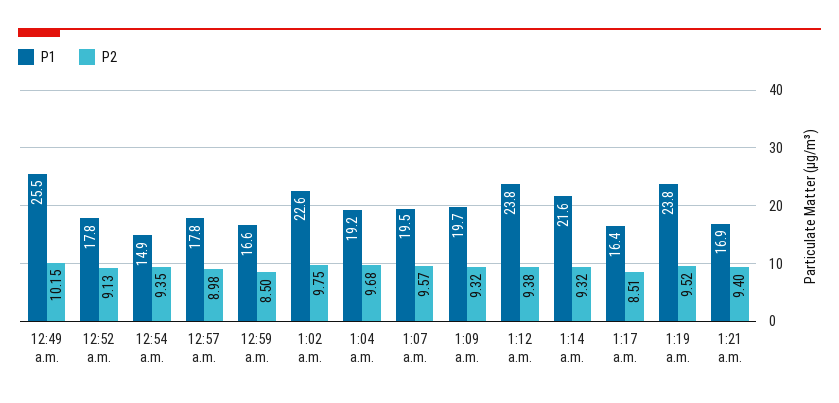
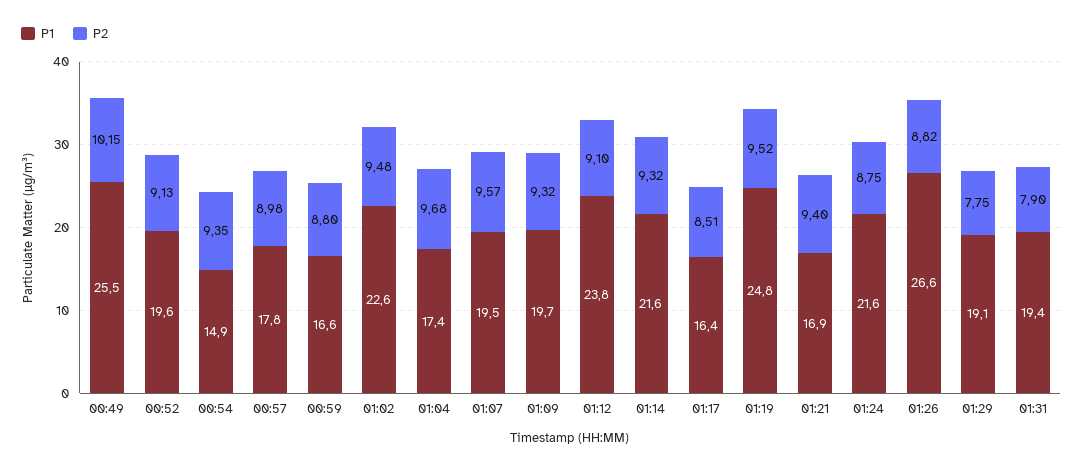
P1, 12:52 a.m.: 17.8 -> 19.6
P2, 12:59 a.m.: 8.5 -> 8.8
P2, 1:02 a.m.: 9.75 -> 9.48
P1, 1:04 a.m.: 19.2 -> 17.4
P2, 1:12 a.m.: 9.38 -> 9.1
P1, 1:19 a.m.: 23.8 -> 24.8
P1, 01:24: none -> 21.6
P2, 01:24: none -> 8.75
P1, 01:26: none -> 26.6
P2, 01:26: none -> 8.82
P1, 01:29: none -> 19.1
P2, 01:29: none -> 7.75
P1, 01:31: none -> 19.4
P2, 01:31: none -> 7.9

